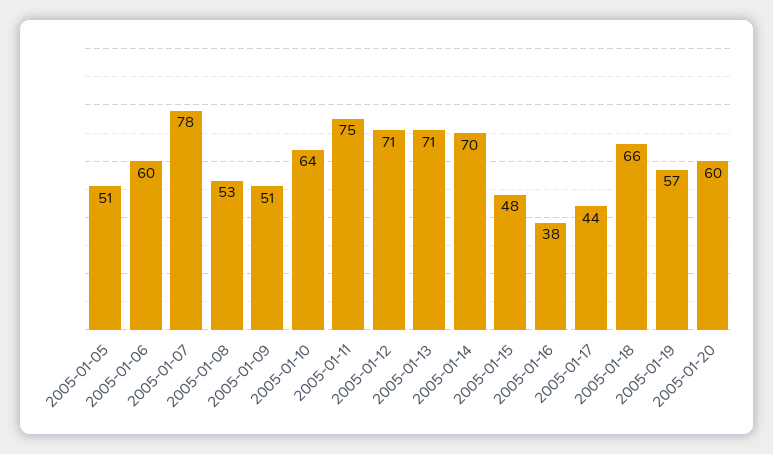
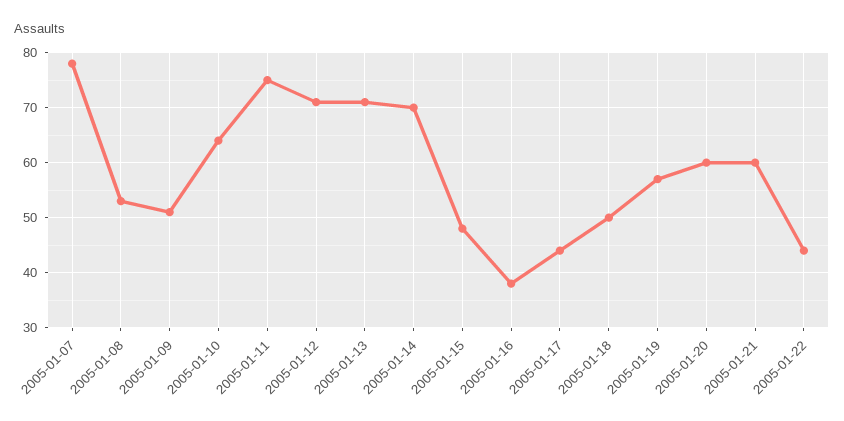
2005-01-05: 51 -> none
2005-01-06: 60 -> none
2005-01-18: 66 -> 50
2005-01-21: none -> 60
2005-01-22: none -> 45

